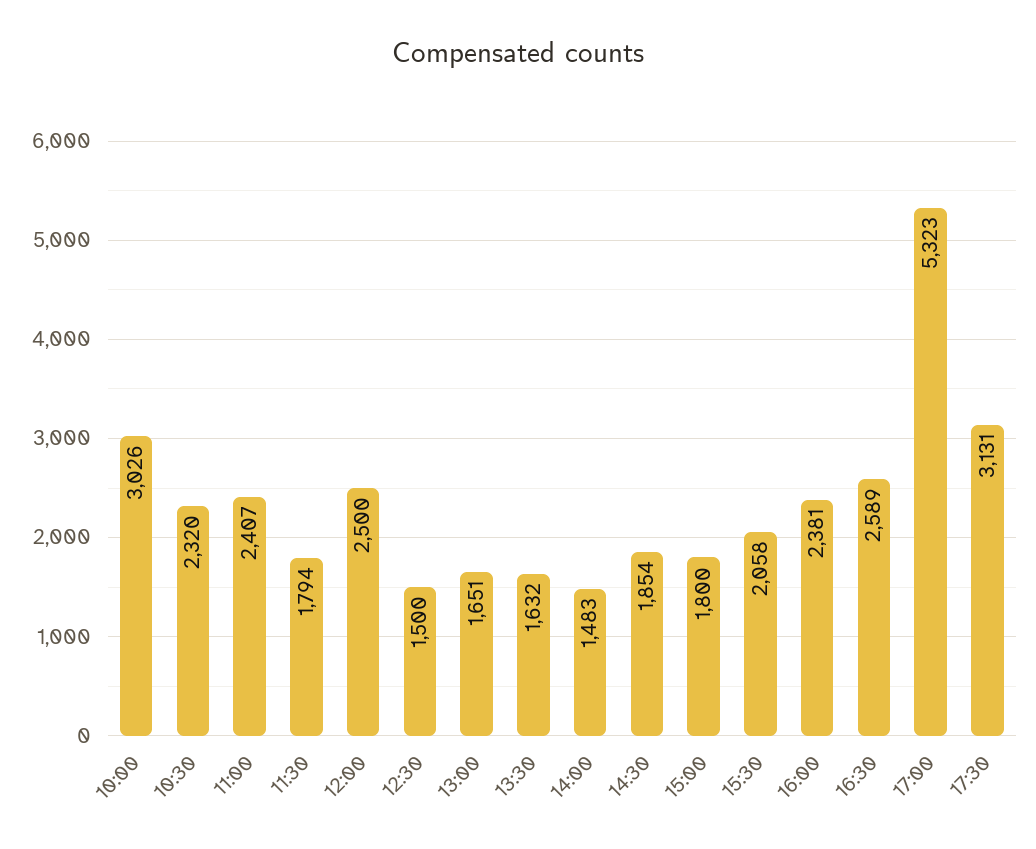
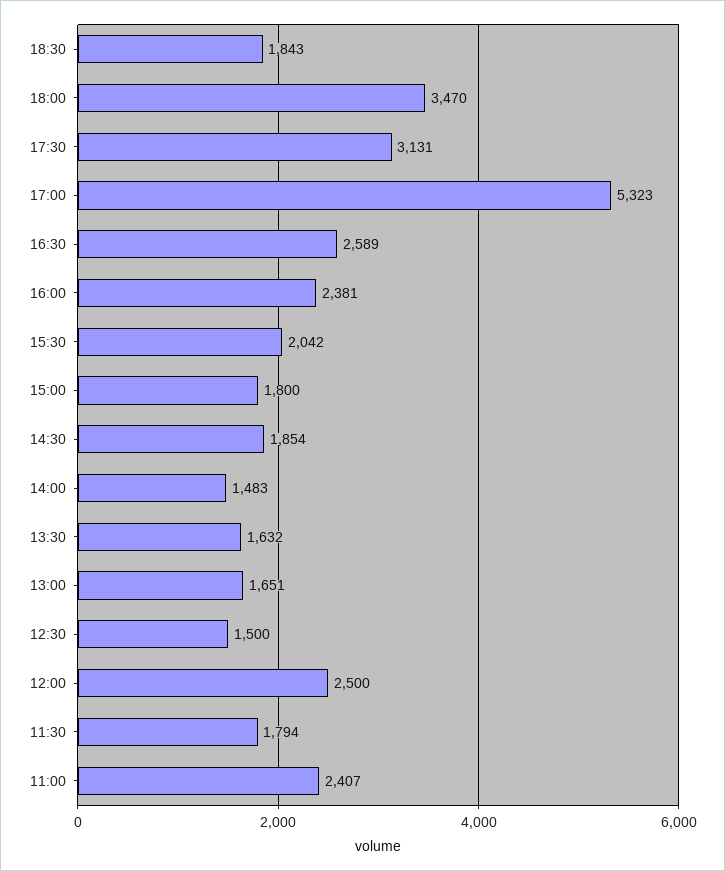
10:00: 3026 -> none
10:30: 2320 -> none
15:30: 2058 -> 2042
18:30: none -> 1843
18:00: none -> 3470

